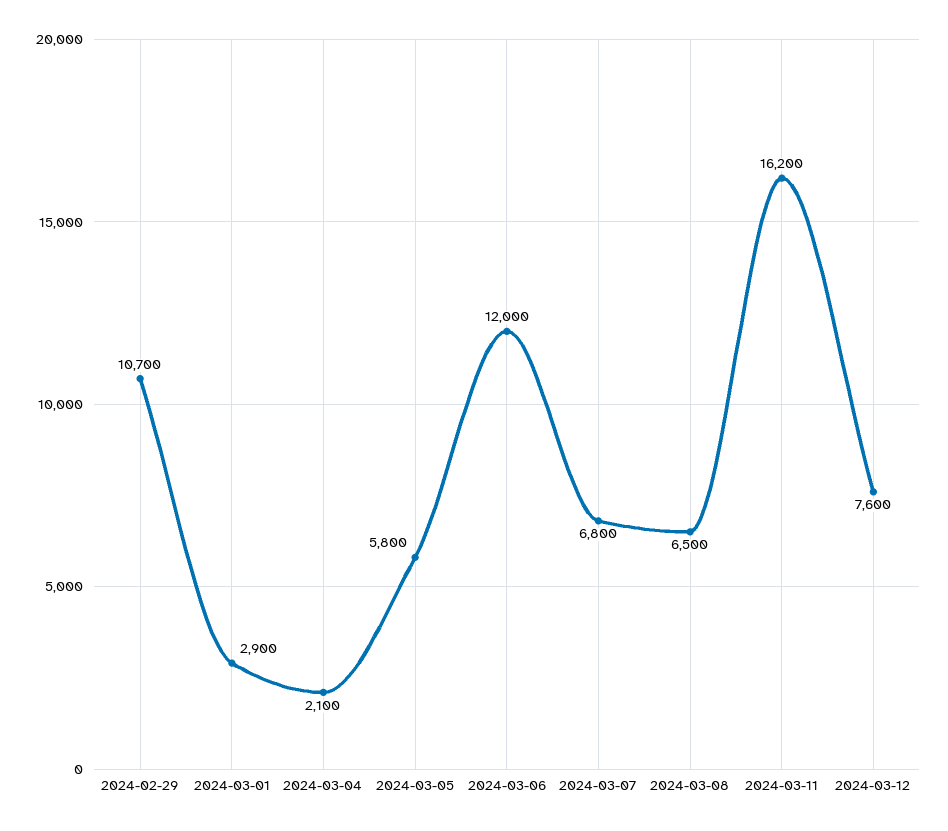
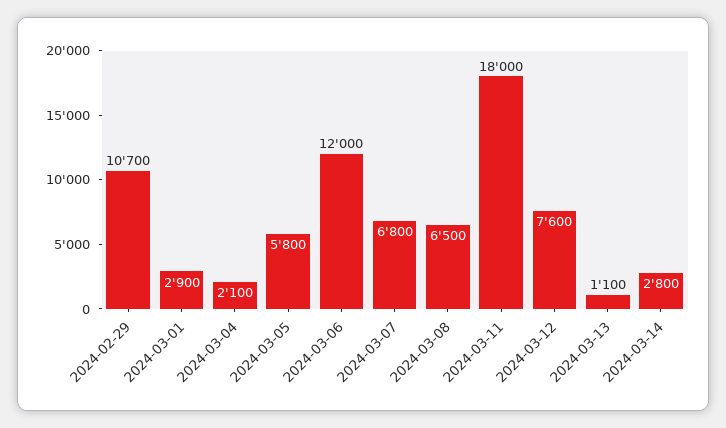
2024-03-11: 16200 -> 18000
2024-03-13: none -> 1100
2024-03-14: none -> 2800

